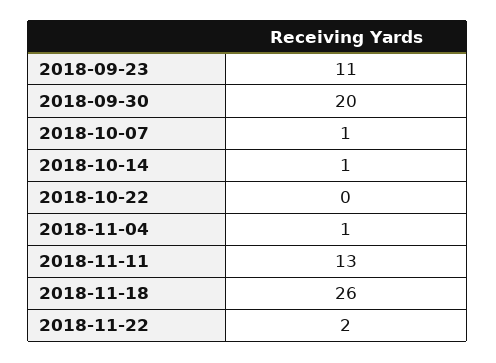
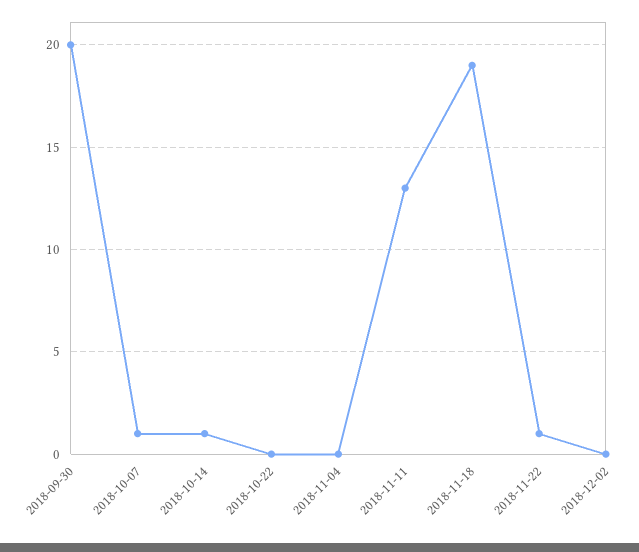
2018-09-23: 11 -> none
2018-11-04: 1 -> 0
2018-11-18: 26 -> 19
2018-11-22: 2 -> 1
2018-12-02: none -> 0

